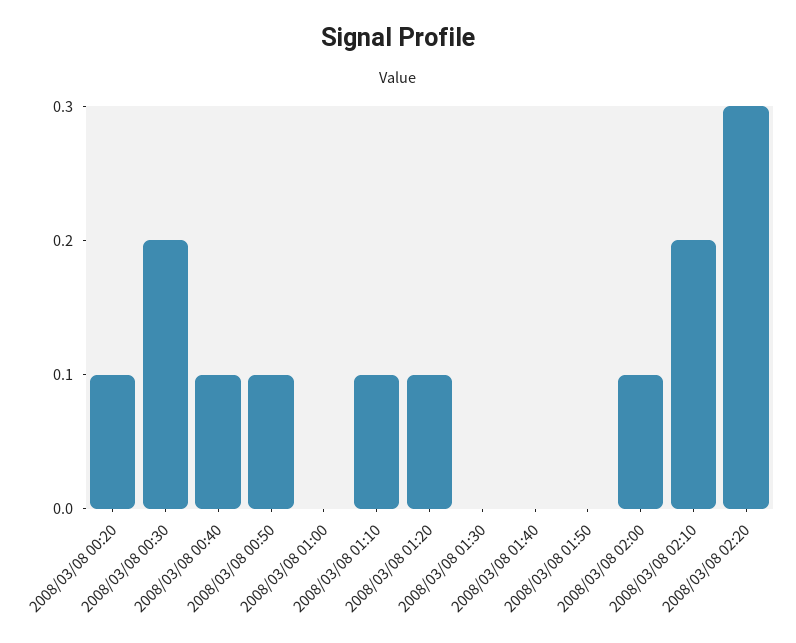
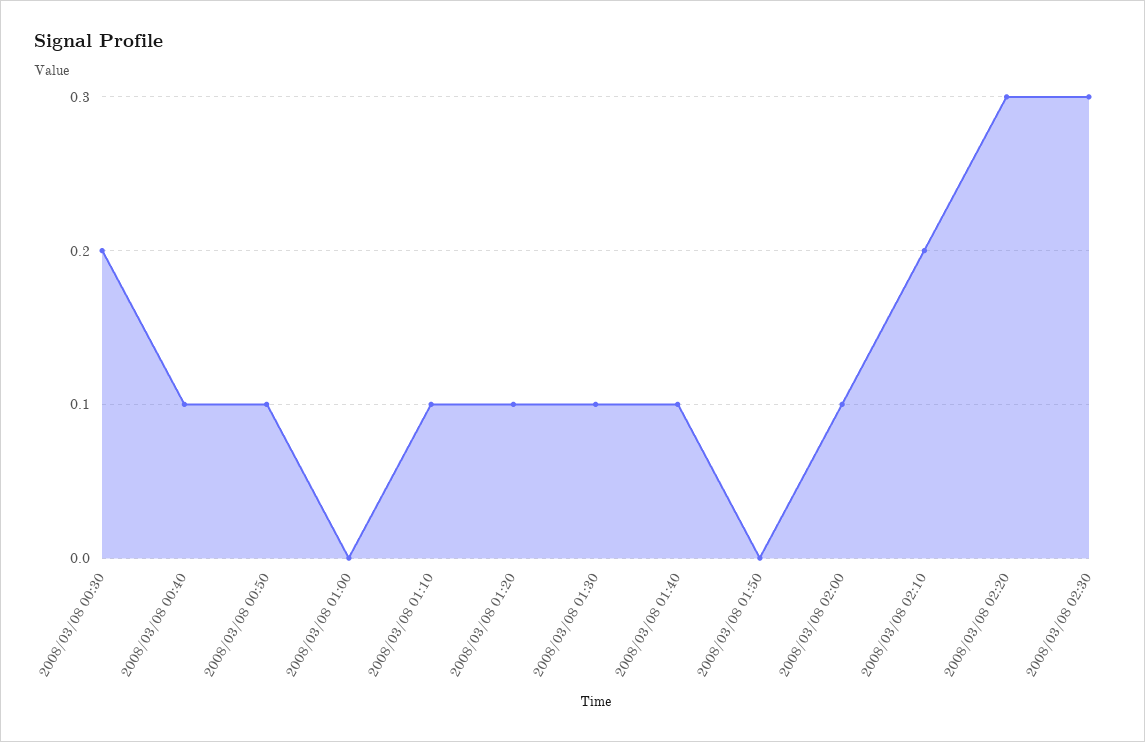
2008/03/08 00:20: 0.1 -> none
2008/03/08 01:30: 0 -> 0.1
2008/03/08 01:40: 0 -> 0.1
2008/03/08 02:30: none -> 0.3

